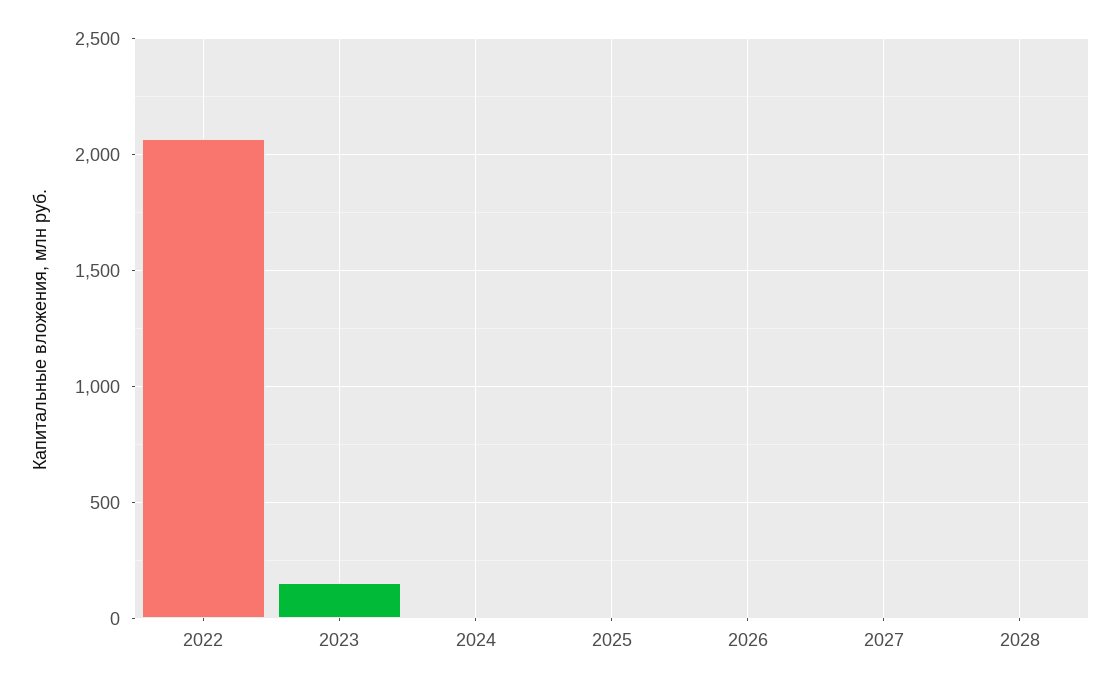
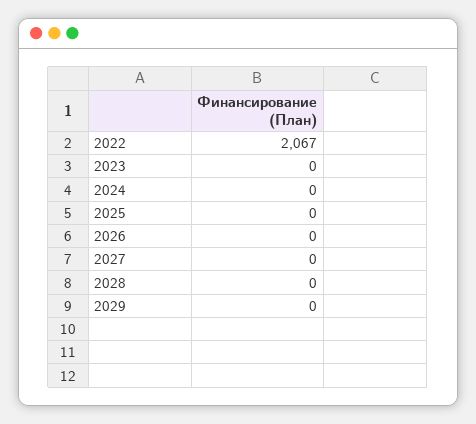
2023: 150 -> 0
2029: none -> 0

